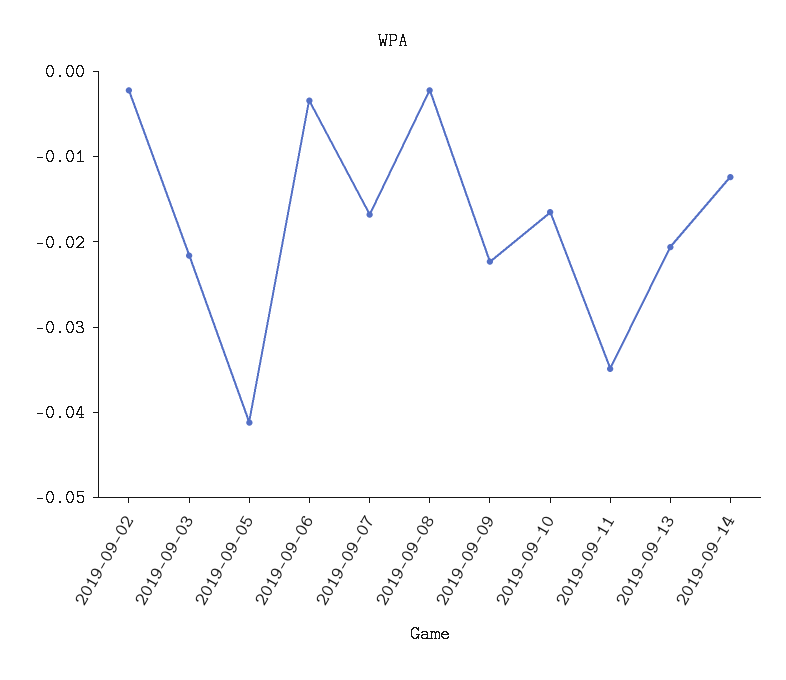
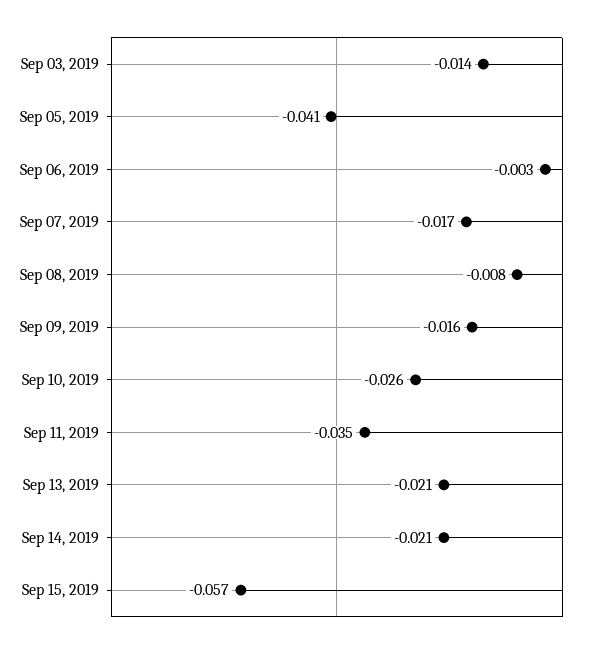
2019-09-02: -0.002 -> none
2019-09-03: -0.022 -> -0.014
2019-09-08: -0.002 -> -0.008
2019-09-09: -0.022 -> -0.016
2019-09-10: -0.016 -> -0.026
2019-09-14: -0.012 -> -0.021
Sep 15, 2019: none -> -0.057

